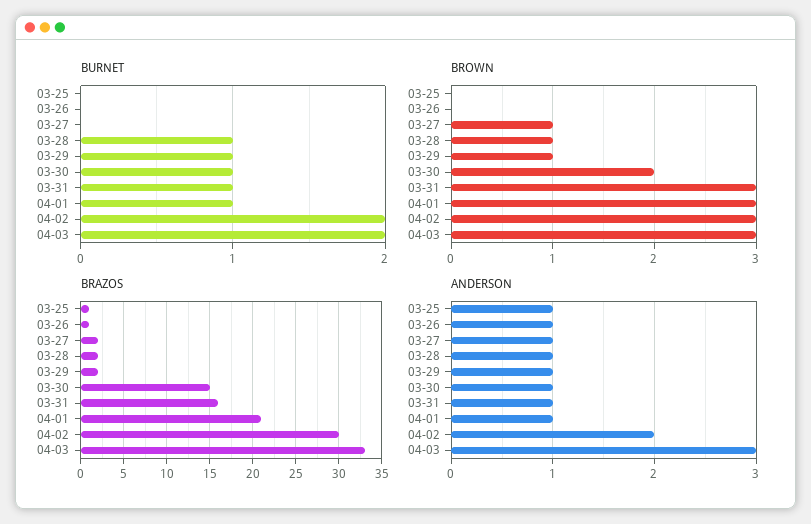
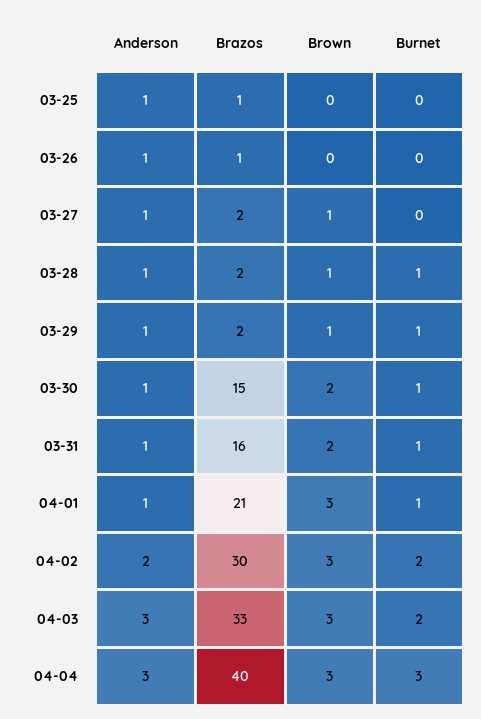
BROWN, 03-31: 3 -> 2
ANDERSON, 04-04: none -> 3
BRAZOS, 04-04: none -> 40
BROWN, 04-04: none -> 3
BURNET, 04-04: none -> 3

